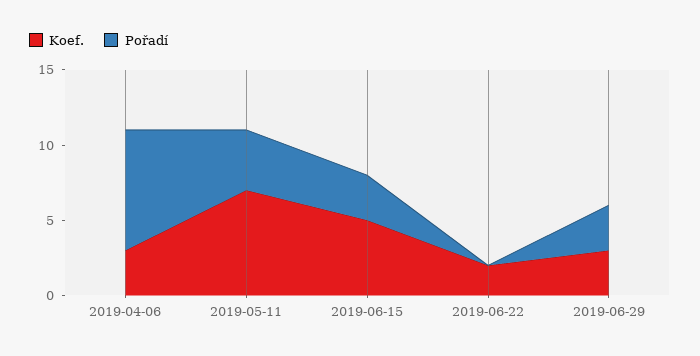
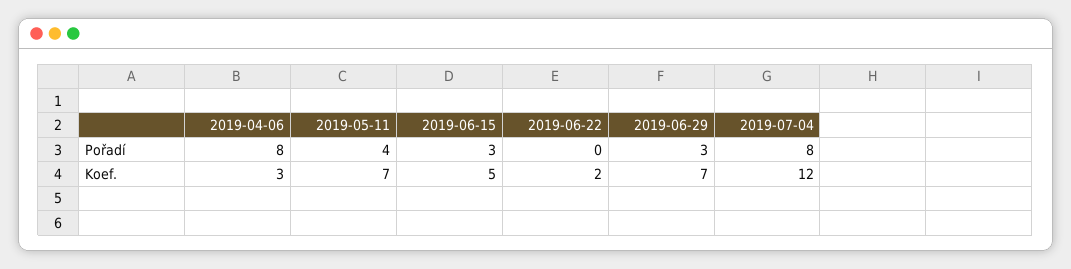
Koef., 2019-06-29: 3 -> 7
Pořadí, 2019-07-04: none -> 8
Koef., 2019-07-04: none -> 12

